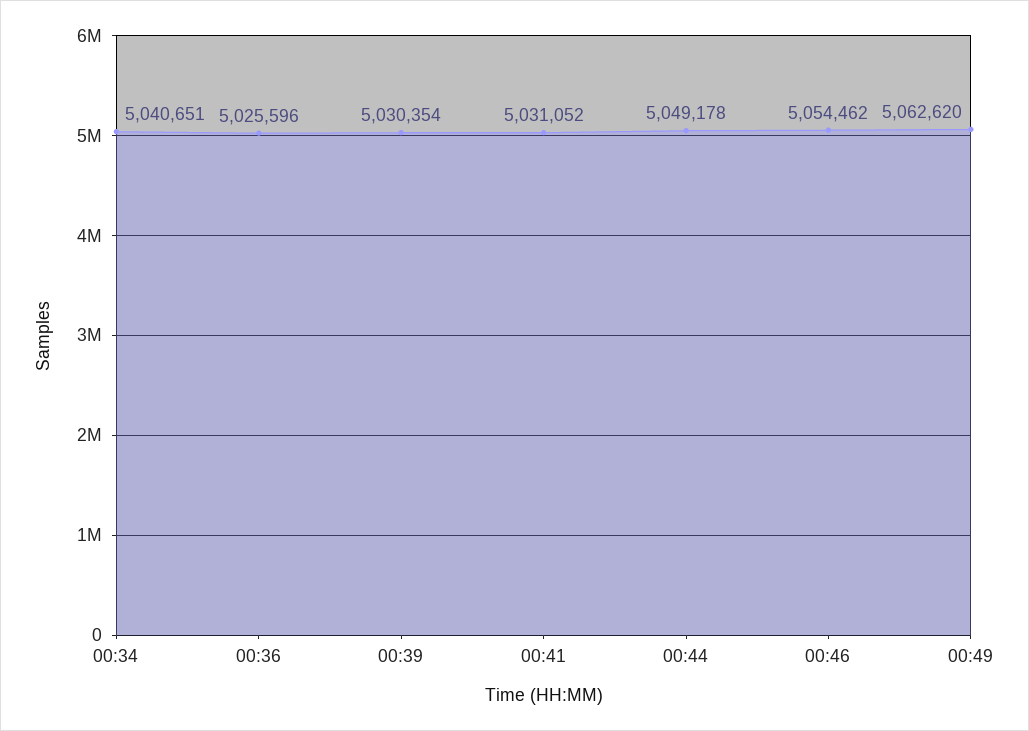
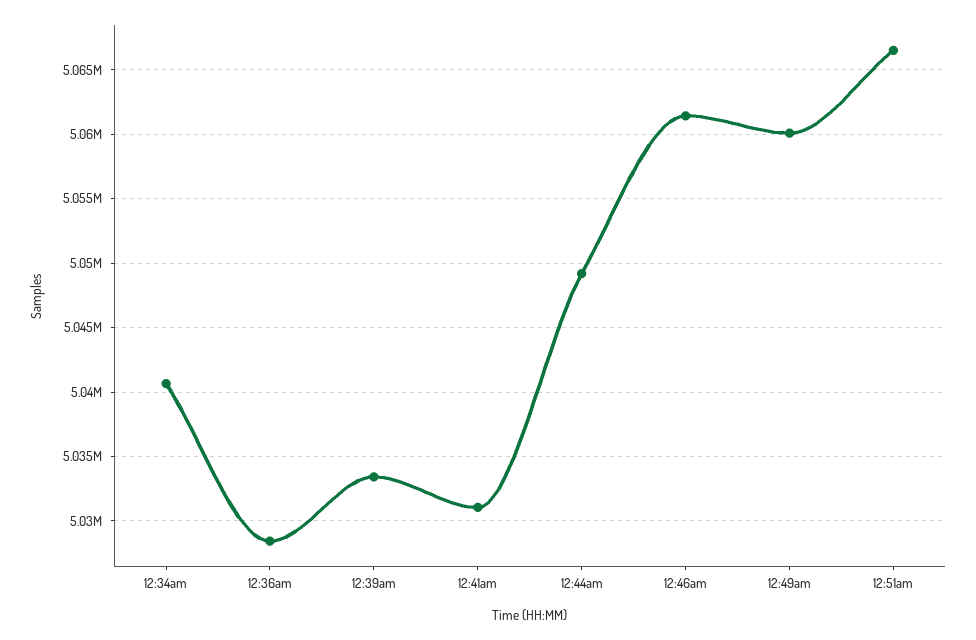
00:36: 5025596 -> 5028500
00:39: 5030354 -> 5033500
00:46: 5054462 -> 5061500
00:49: 5062620 -> 5060000
12:51am: none -> 5066500

